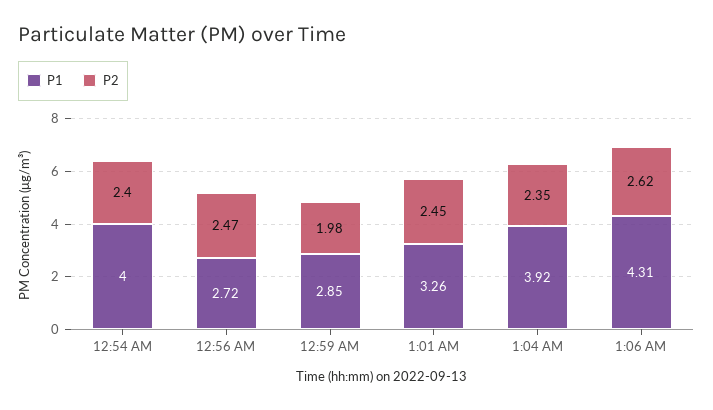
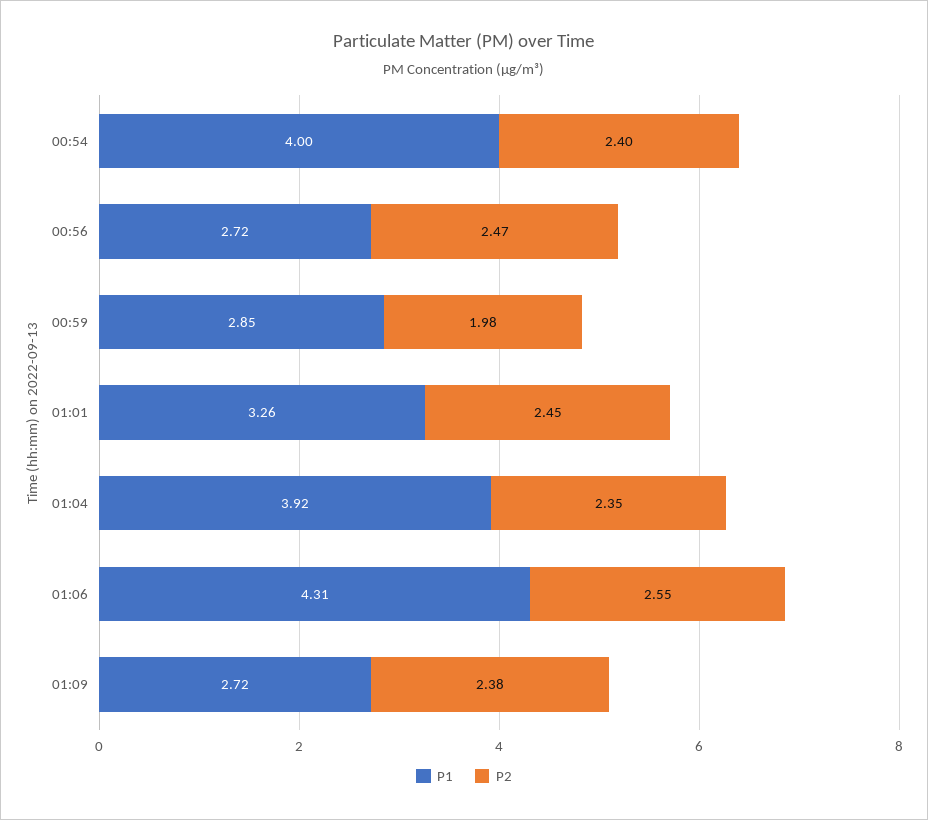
P2, 1:06 AM: 2.62 -> 2.55
P1, 01:09: none -> 2.72
P2, 01:09: none -> 2.38

